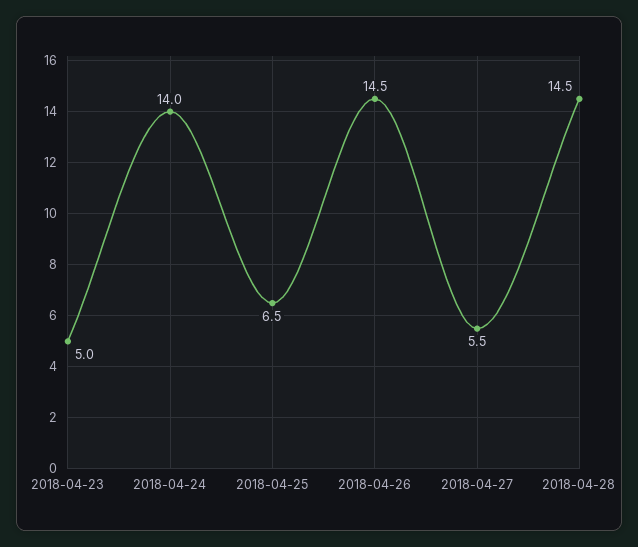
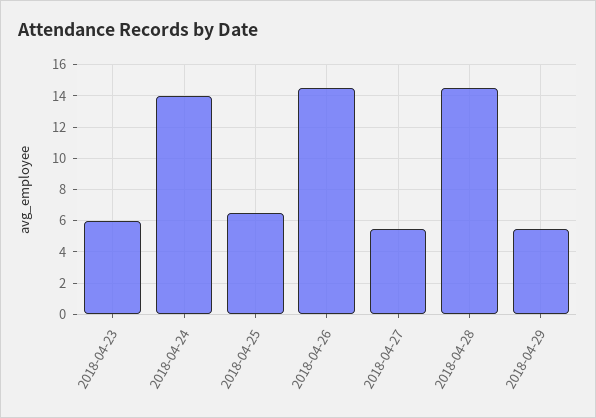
2018-04-23: 5 -> 6
2018-04-29: none -> 5.5

